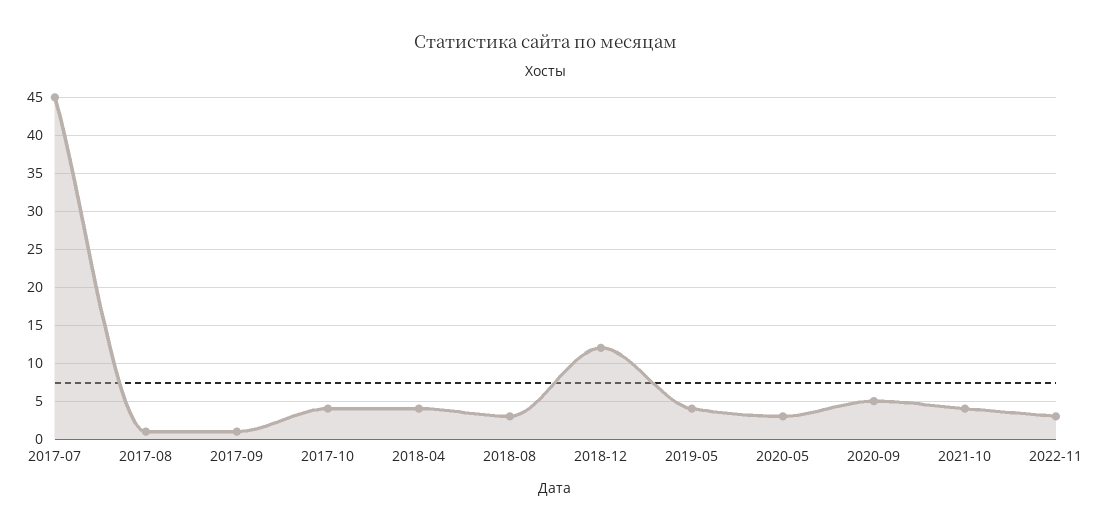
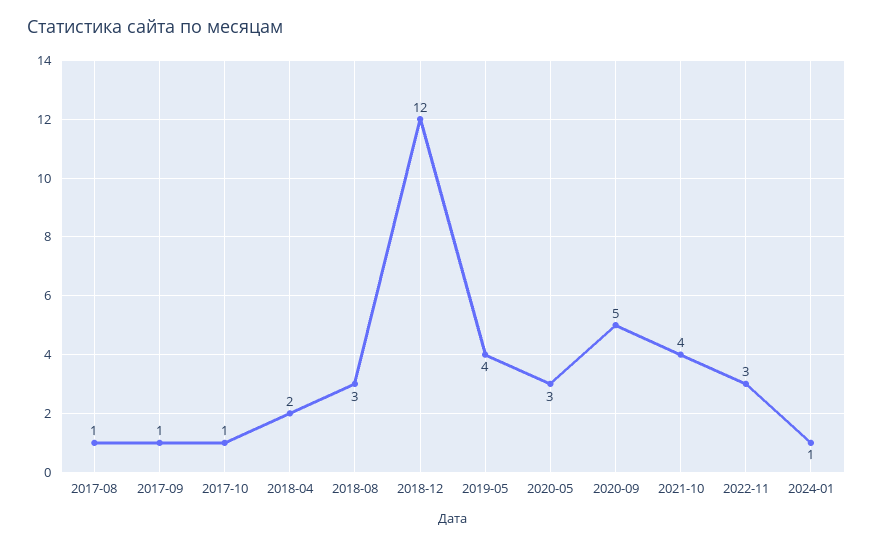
2017-07: 45 -> none
2017-10: 4 -> 1
2018-04: 4 -> 2
2024-01: none -> 1

